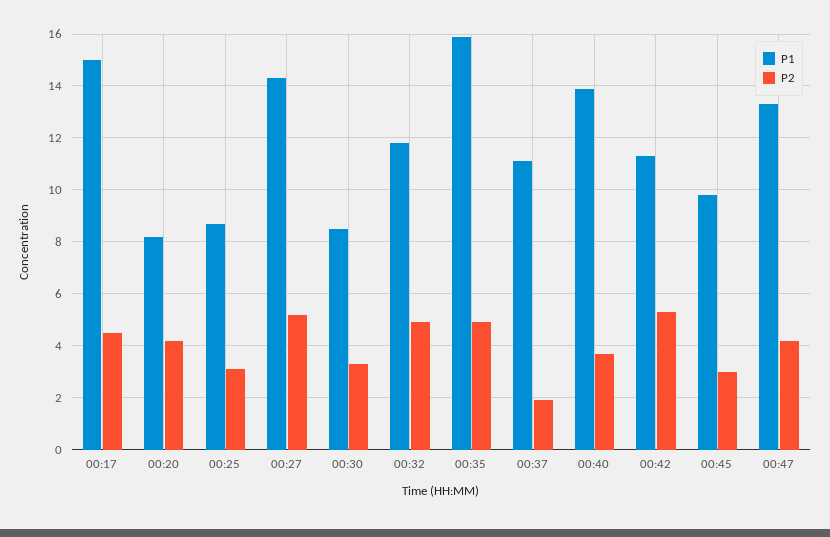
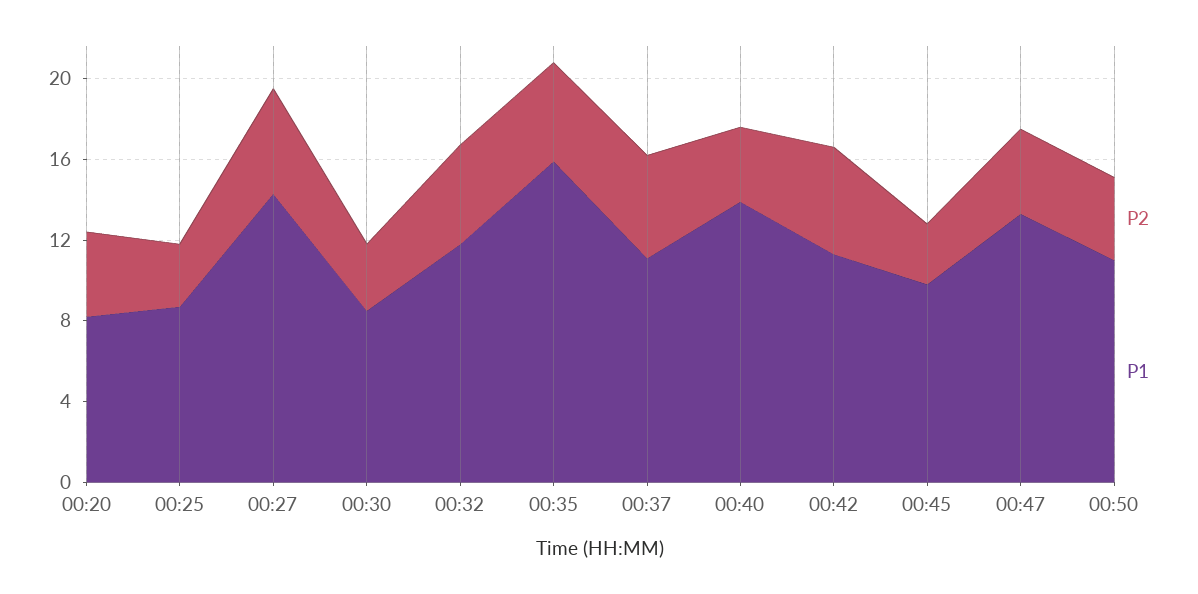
P1, 00:17: 15 -> none
P2, 00:17: 4.5 -> none
P2, 00:37: 2 -> 5
P2, 00:50: none -> 4
P1, 00:50: none -> 11

